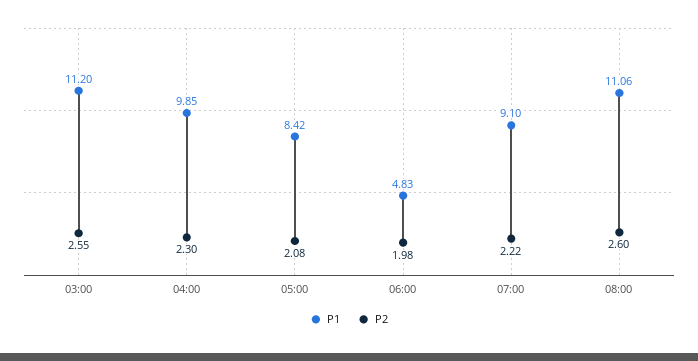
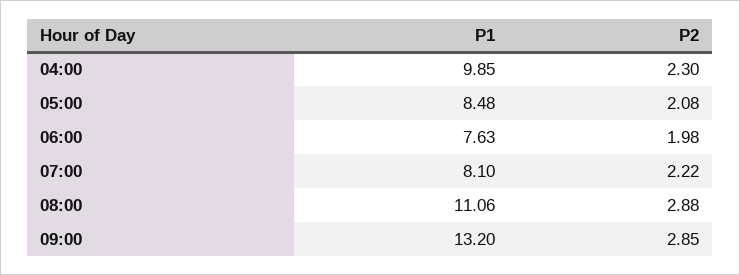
P1, 03:00: 11.2 -> none
P2, 03:00: 2.55 -> none
P1, 05:00: 8.42 -> 8.48
P1, 06:00: 4.83 -> 7.63
P1, 07:00: 9.1 -> 8.1
P2, 08:00: 2.6 -> 2.88
P1, 09:00: none -> 13.2
P2, 09:00: none -> 2.85

